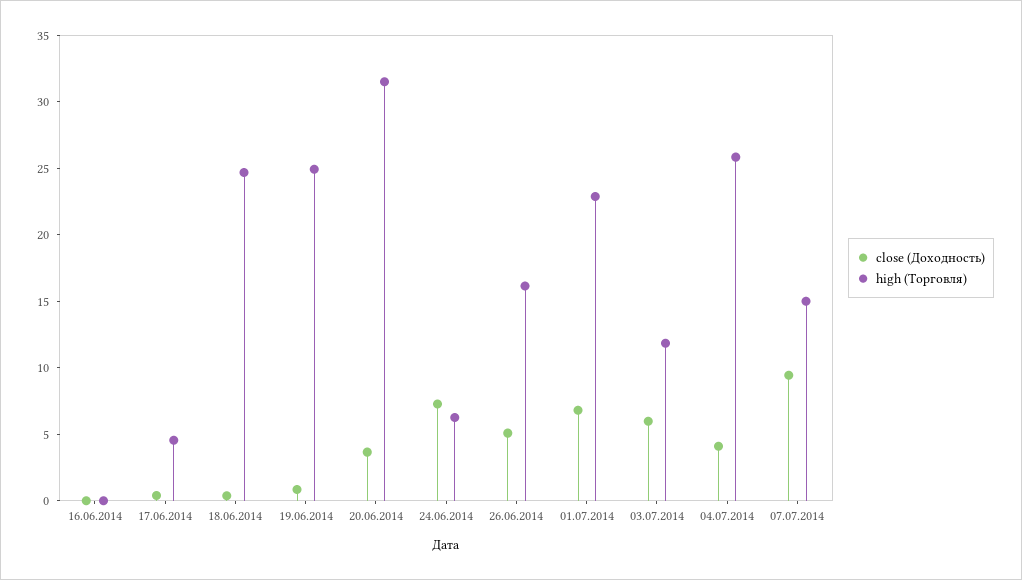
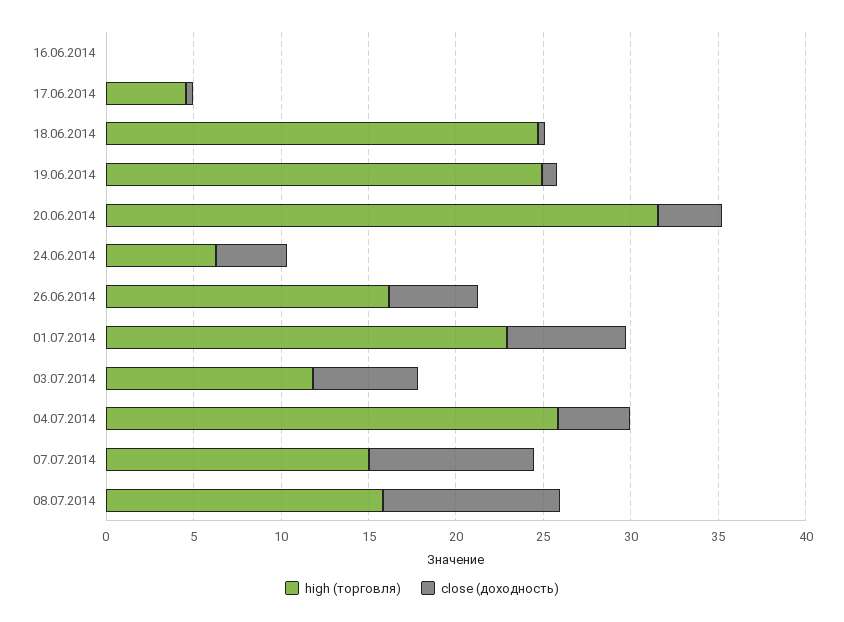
close (Доходность), 24.06.2014: 7 -> 4
high (Торговля), 08.07.2014: none -> 16
close (Доходность), 08.07.2014: none -> 10

